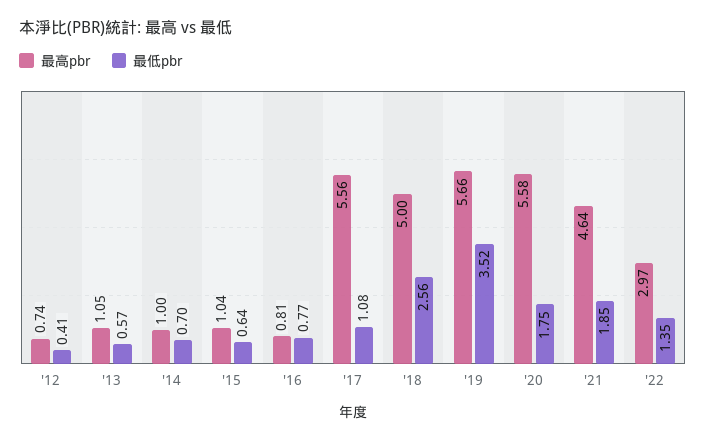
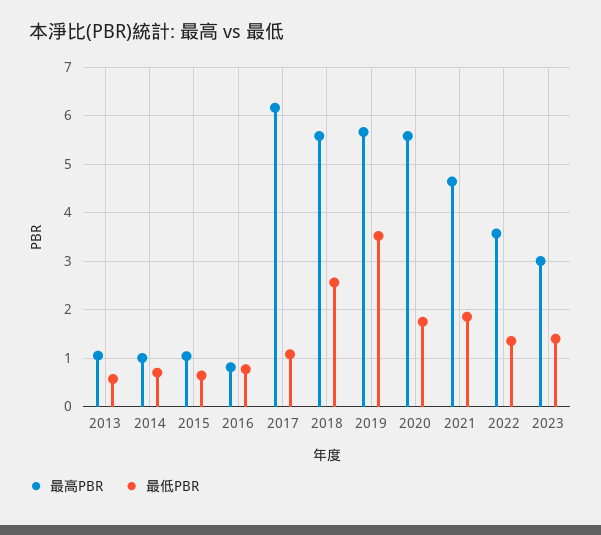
最高pbr, '12: 0.74 -> none
最低pbr, '12: 0.41 -> none
最高pbr, '17: 5.56 -> 6.2
最高pbr, '18: 5 -> 5.6
最高pbr, '22: 2.97 -> 3.6
最高pbr, 2023: none -> 3
最低pbr, 2023: none -> 1.4

